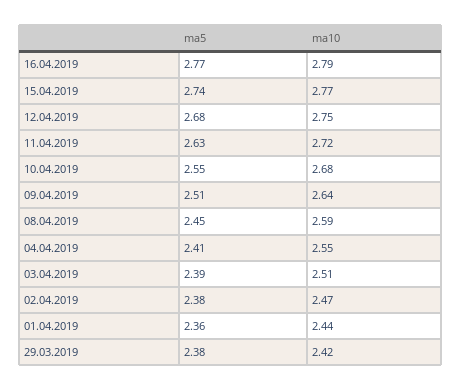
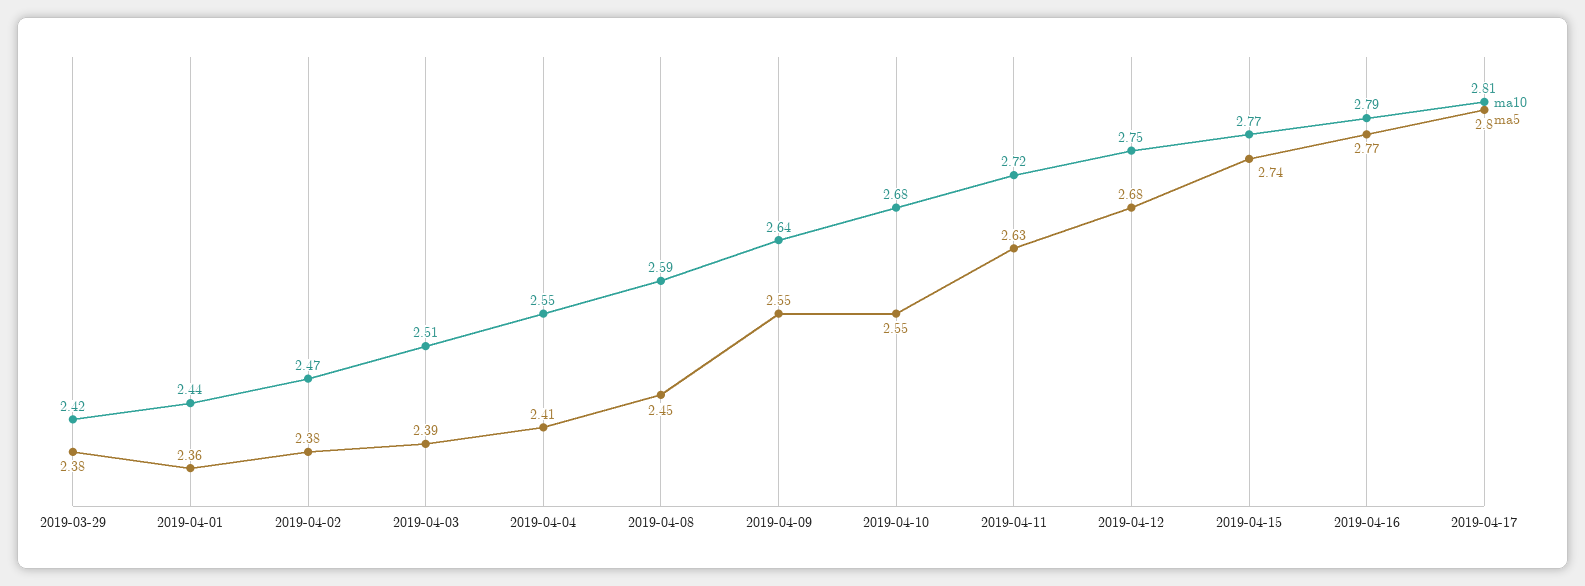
ma5, 09.04.2019: 2.51 -> 2.55
ma10, 2019-04-17: none -> 2.81
ma5, 2019-04-17: none -> 2.8

